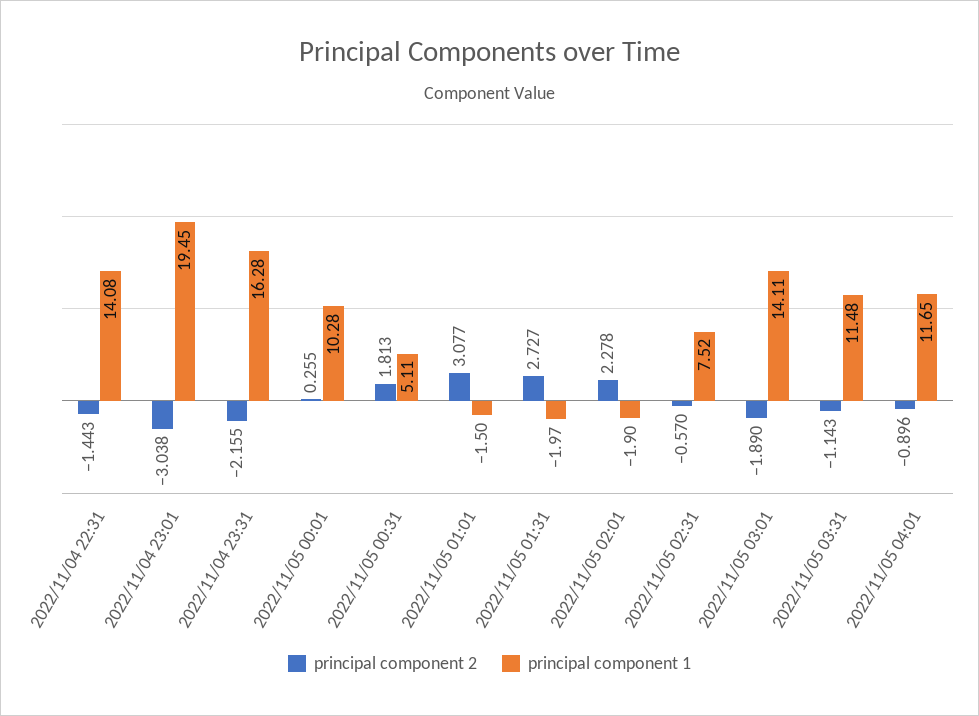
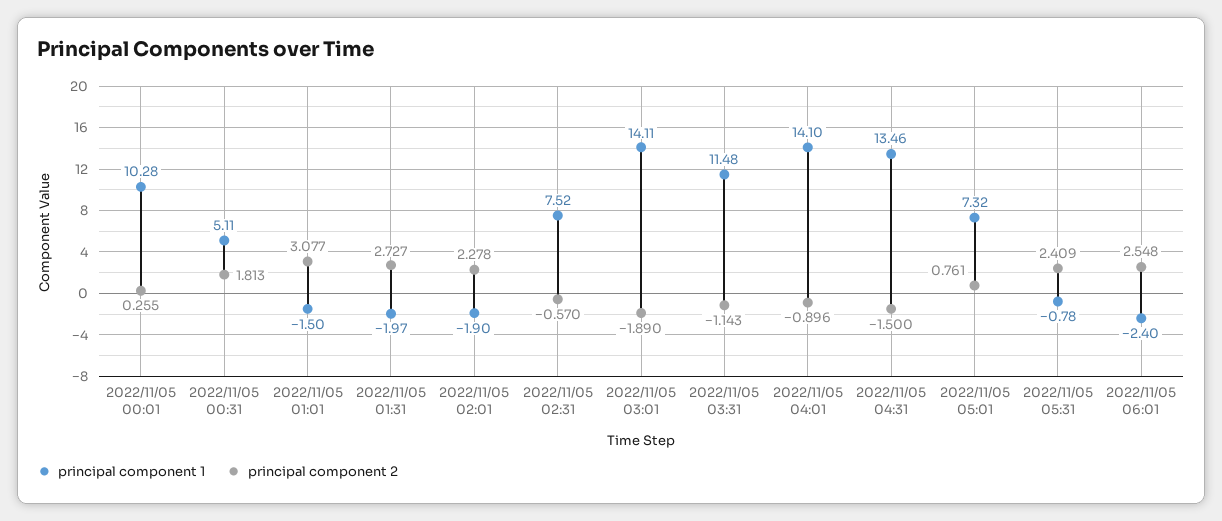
principal component 2, 2022/11/04 22:31: -1.443 -> none
principal component 1, 2022/11/04 22:31: 14.08 -> none
principal component 2, 2022/11/04 23:01: -3.038 -> none
principal component 1, 2022/11/04 23:01: 19.45 -> none
principal component 2, 2022/11/04 23:31: -2.155 -> none
principal component 1, 2022/11/04 23:31: 16.28 -> none
principal component 1, 2022/11/05 04:01: 11.65 -> 14.1
principal component 1, 2022/11/05 04:31: none -> 13.46
principal component 2, 2022/11/05 04:31: none -> -1.5
principal component 1, 2022/11/05 05:01: none -> 7.32
principal component 2, 2022/11/05 05:01: none -> 0.761
principal component 1, 2022/11/05 05:31: none -> -0.78
principal component 2, 2022/11/05 05:31: none -> 2.409
principal component 1, 2022/11/05 06:01: none -> -2.4
principal component 2, 2022/11/05 06:01: none -> 2.548

